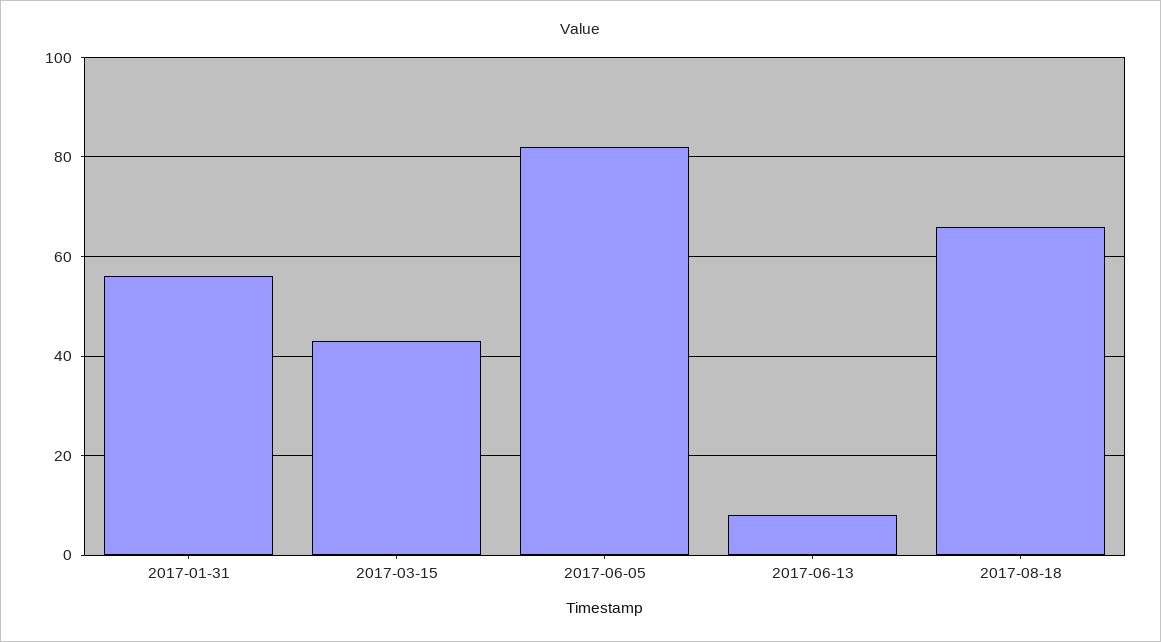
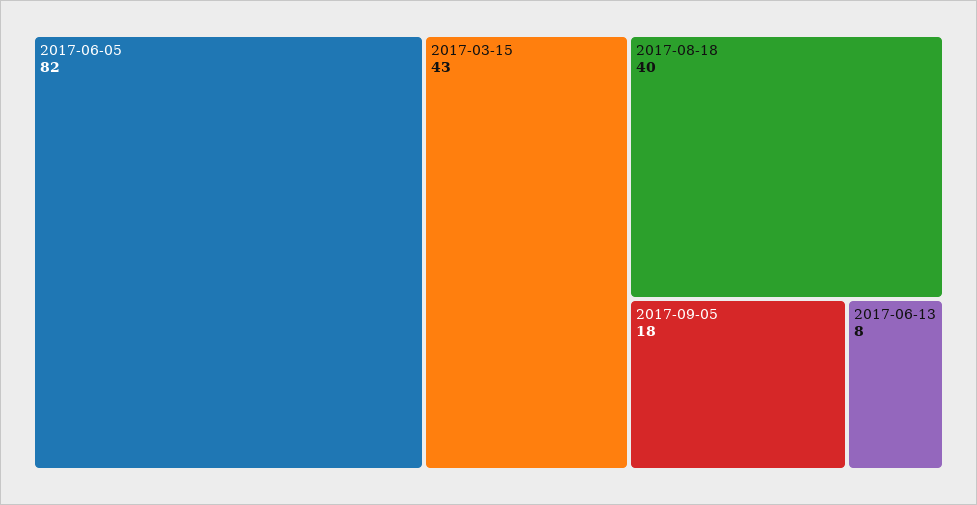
2017-01-31: 55 -> none
2017-08-18: 65 -> 40
2017-09-05: none -> 18

